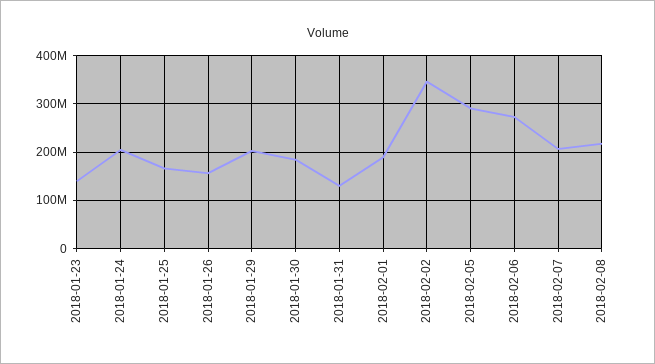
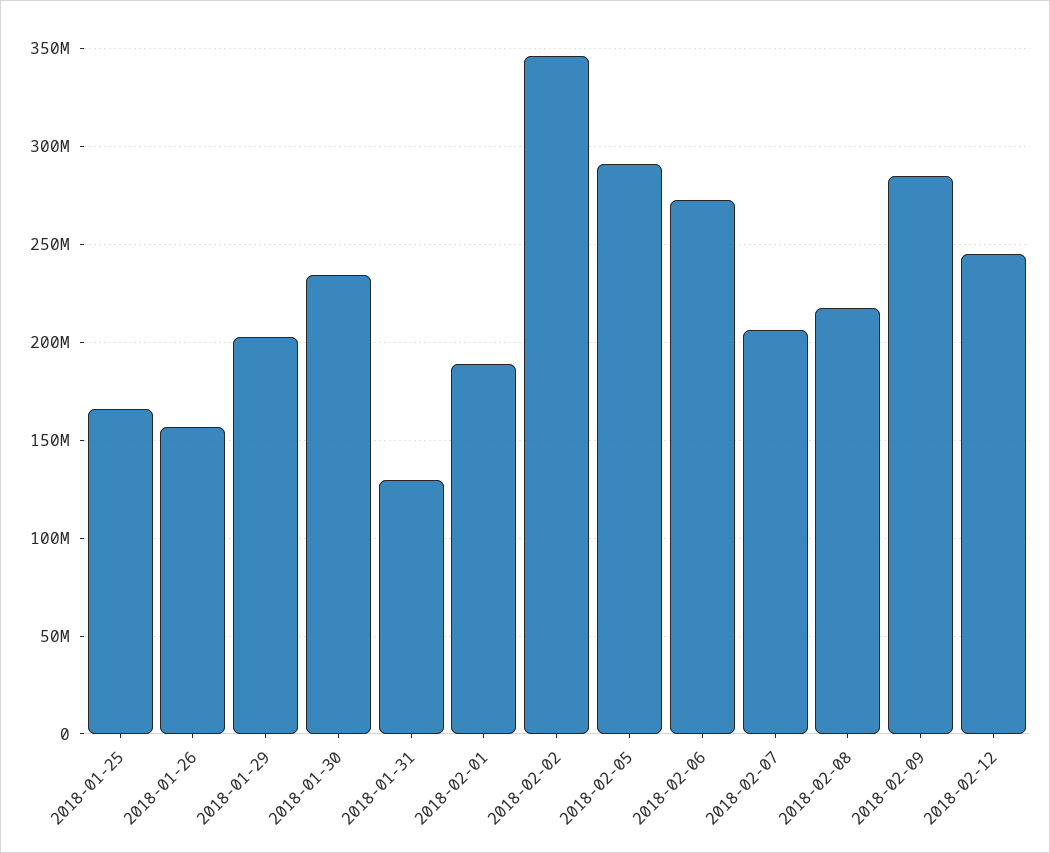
2018-01-23: 140000000 -> none
2018-01-24: 200000000 -> none
2018-01-30: 180000000 -> 235000000
2018-02-09: none -> 285000000
2018-02-12: none -> 245000000

